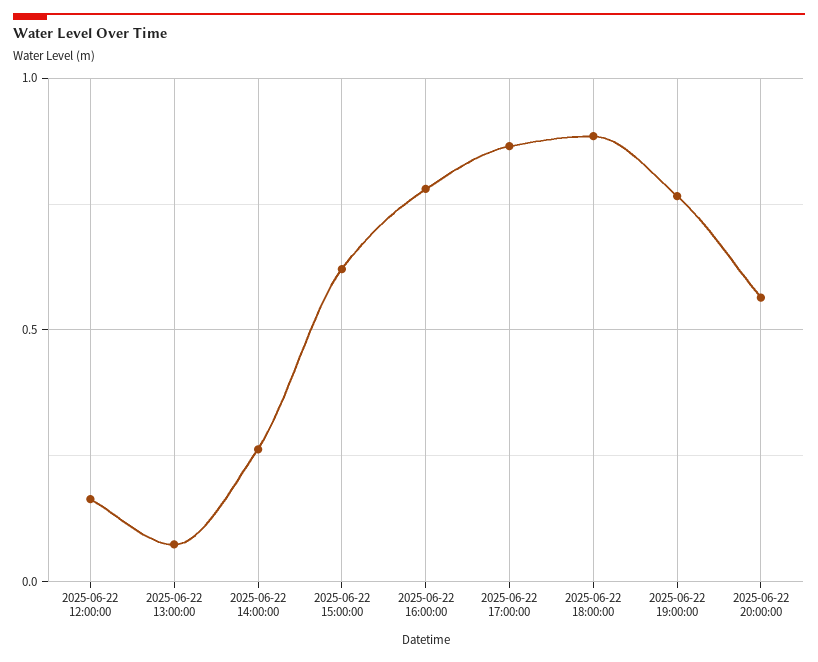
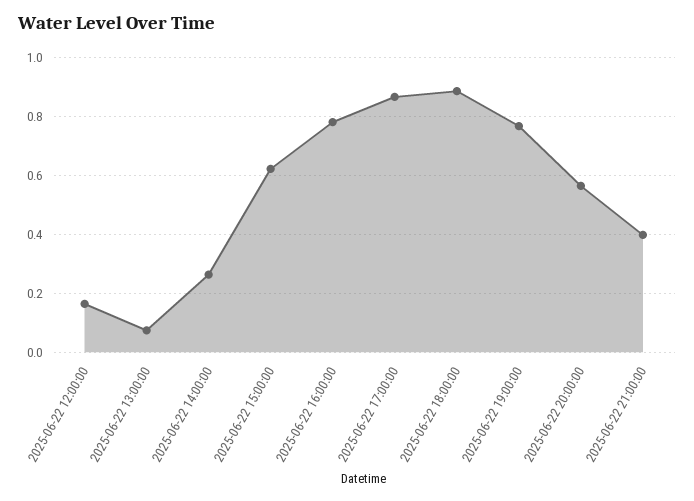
2025-06-22 21:00:00: none -> 0.4

